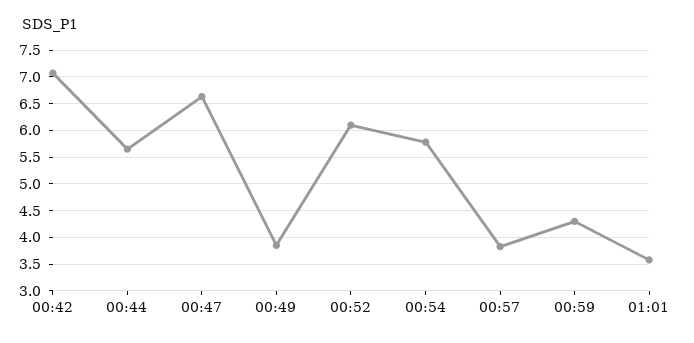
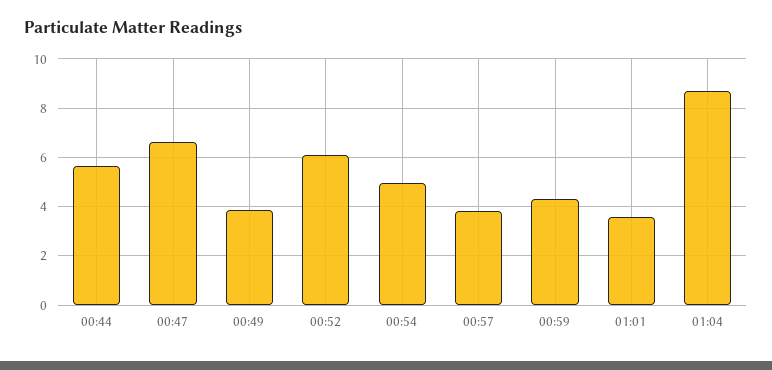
00:42: 7 -> none
00:54: 5.75 -> 5
01:04: none -> 8.75

